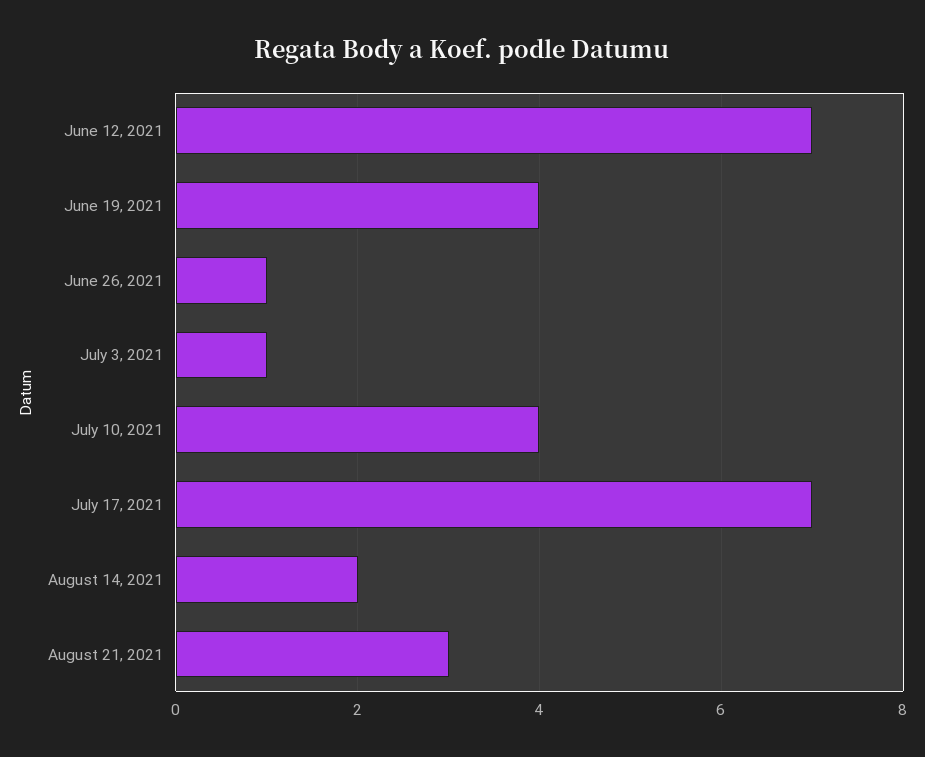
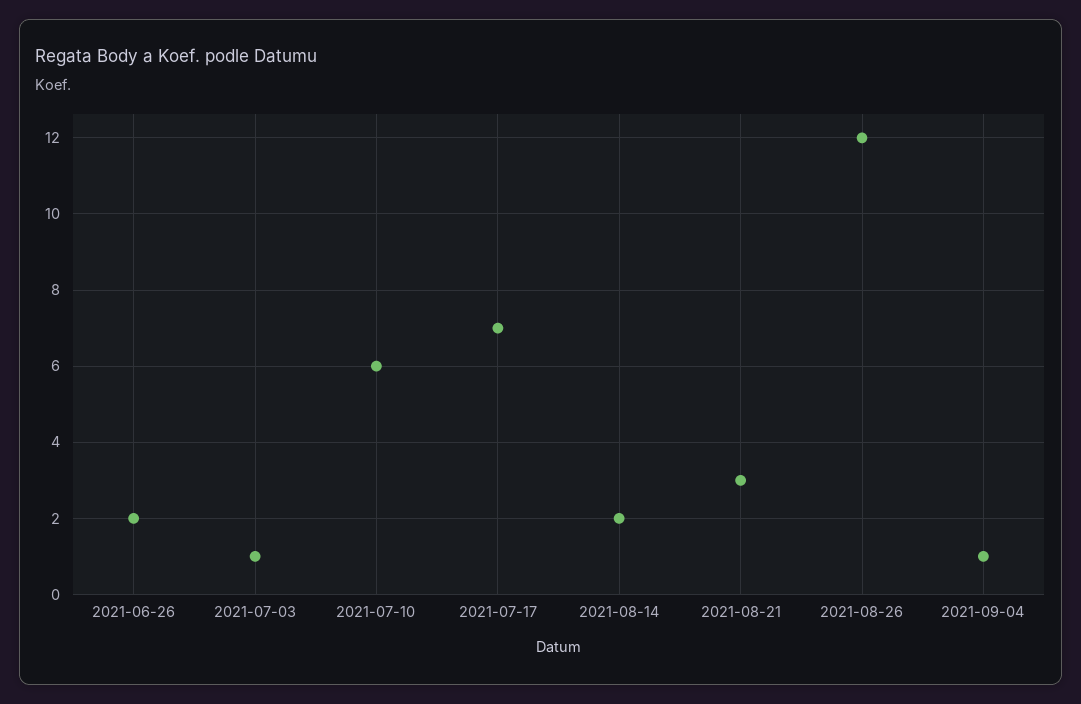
June 12, 2021: 7 -> none
June 19, 2021: 4 -> none
June 26, 2021: 1 -> 2
July 10, 2021: 4 -> 6
2021-08-26: none -> 12
2021-09-04: none -> 1

